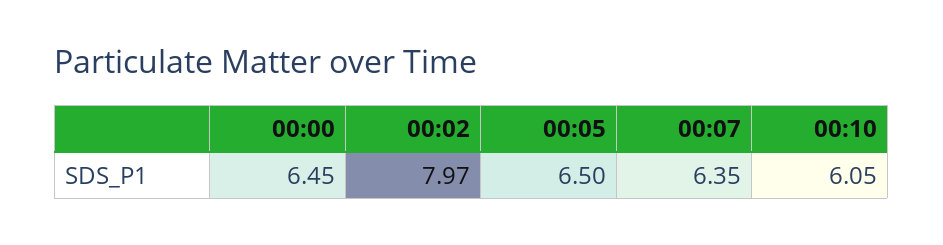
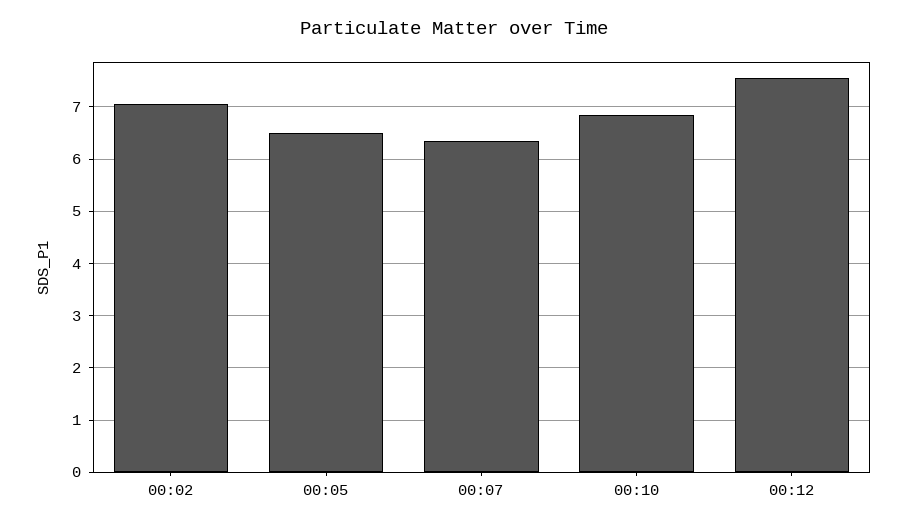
00:00: 6.45 -> none
00:02: 7.97 -> 7
00:10: 6.05 -> 6.8
00:12: none -> 7.6

